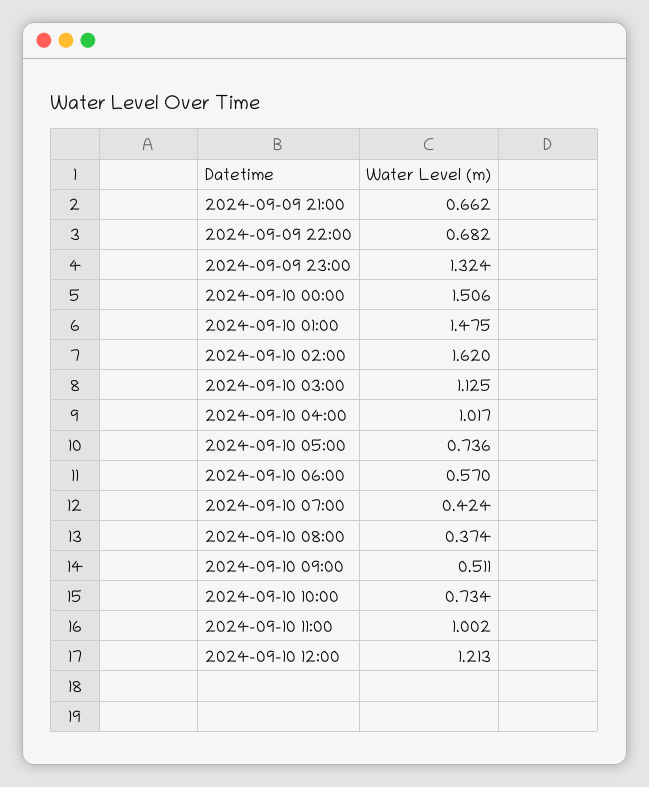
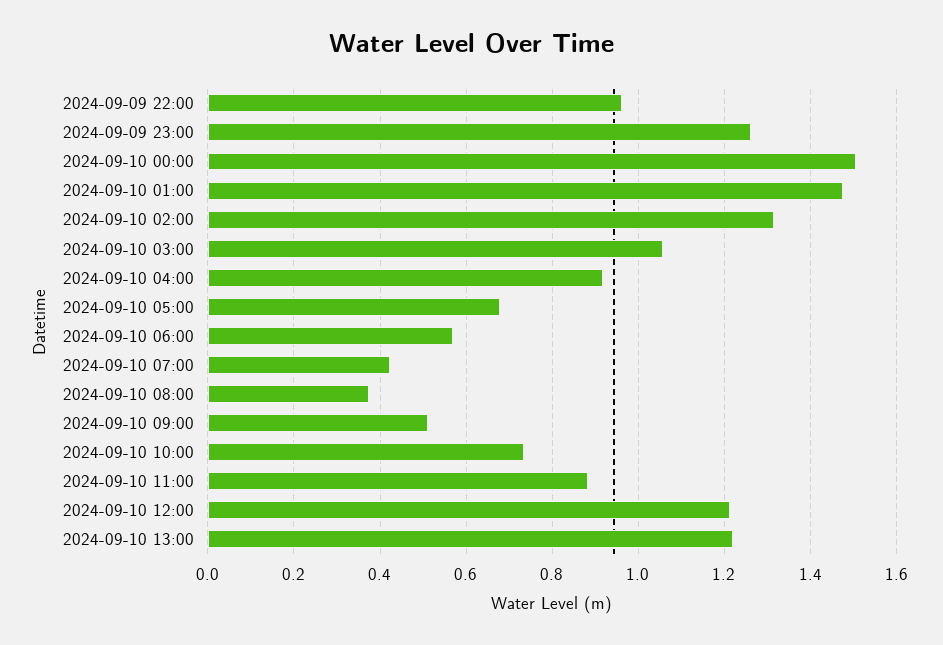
2024-09-09 21:00: 0.662 -> none
2024-09-09 22:00: 0.682 -> 0.96
2024-09-09 23:00: 1.324 -> 1.26
2024-09-10 02:00: 1.62 -> 1.32
2024-09-10 03:00: 1.125 -> 1.06
2024-09-10 04:00: 1.017 -> 0.92
2024-09-10 05:00: 0.736 -> 0.68
2024-09-10 11:00: 1.002 -> 0.88
2024-09-10 13:00: none -> 1.22

